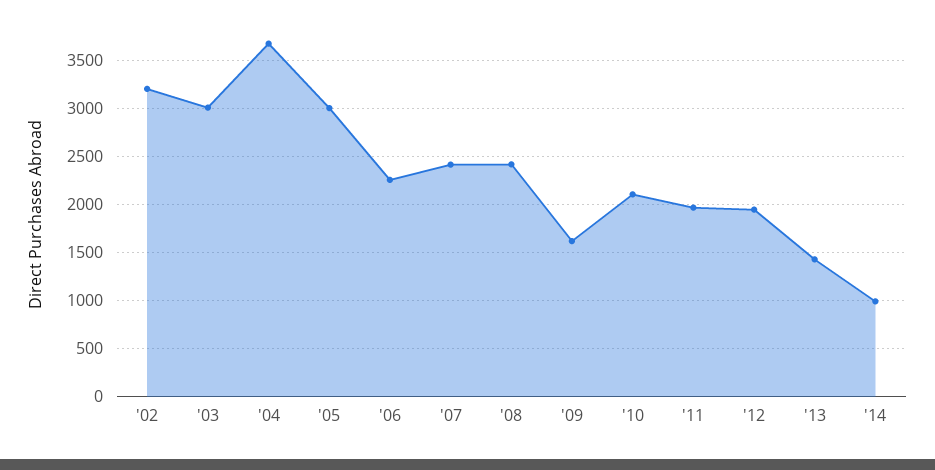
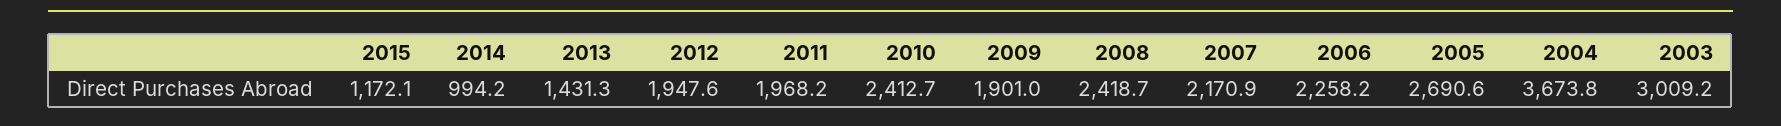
'02: 3200 -> none
'05: 3000 -> 2690.6
'07: 2400 -> 2170.9
'09: 1600 -> 1901
'10: 2100 -> 2412.7
2015: none -> 1172.1

